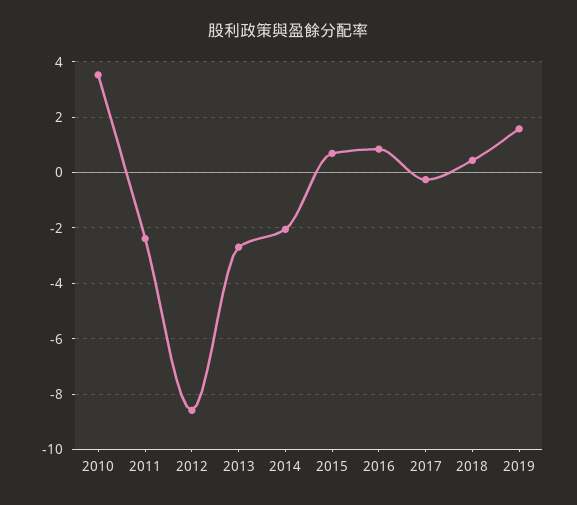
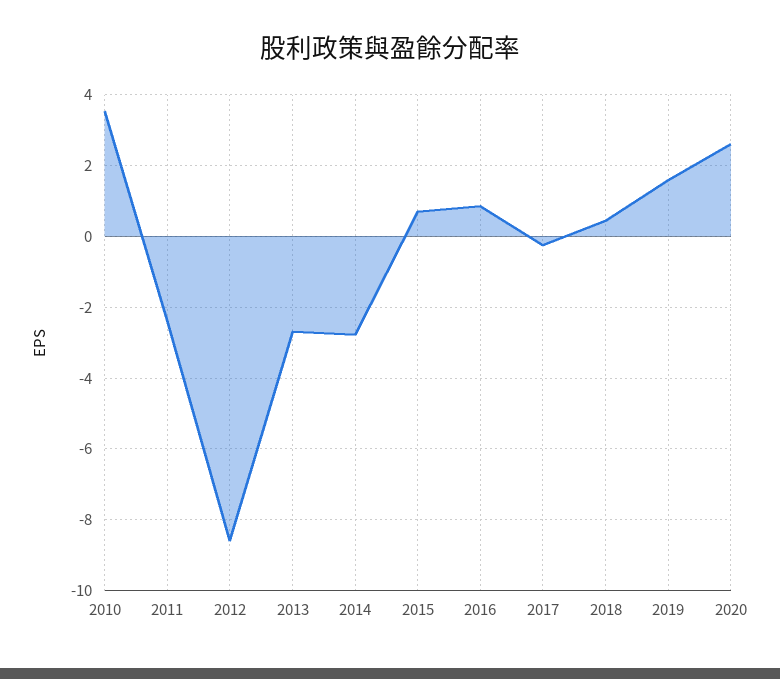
2014: -2 -> -2.8
2020: none -> 2.6

